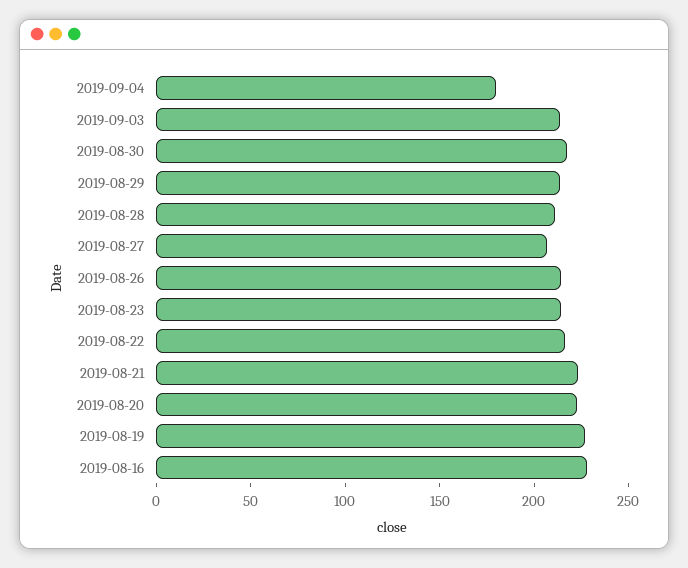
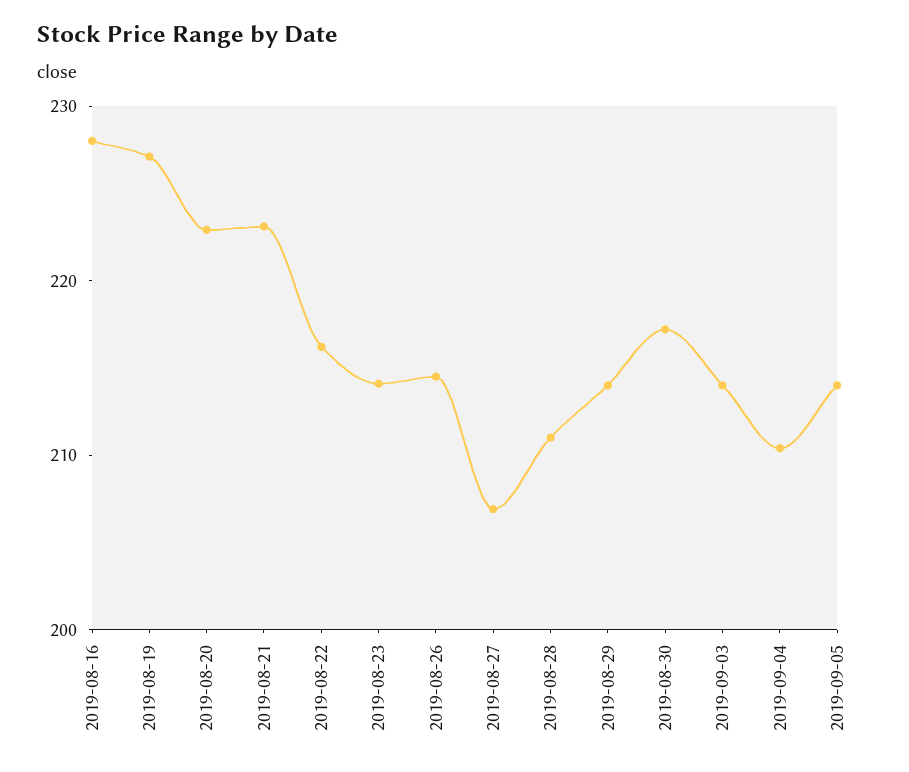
2019-09-04: 180 -> 210
2019-09-05: none -> 214

